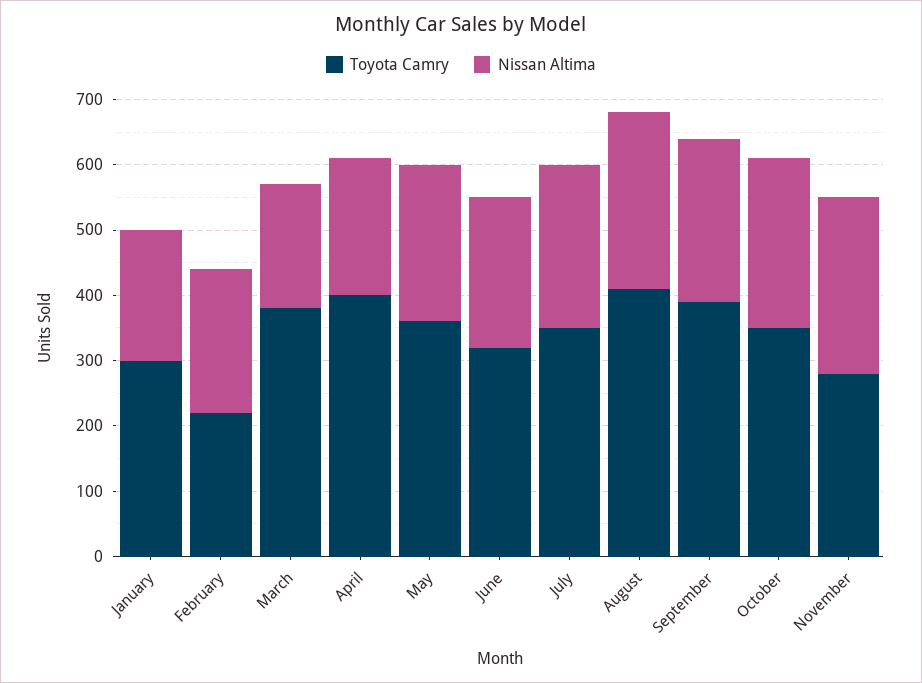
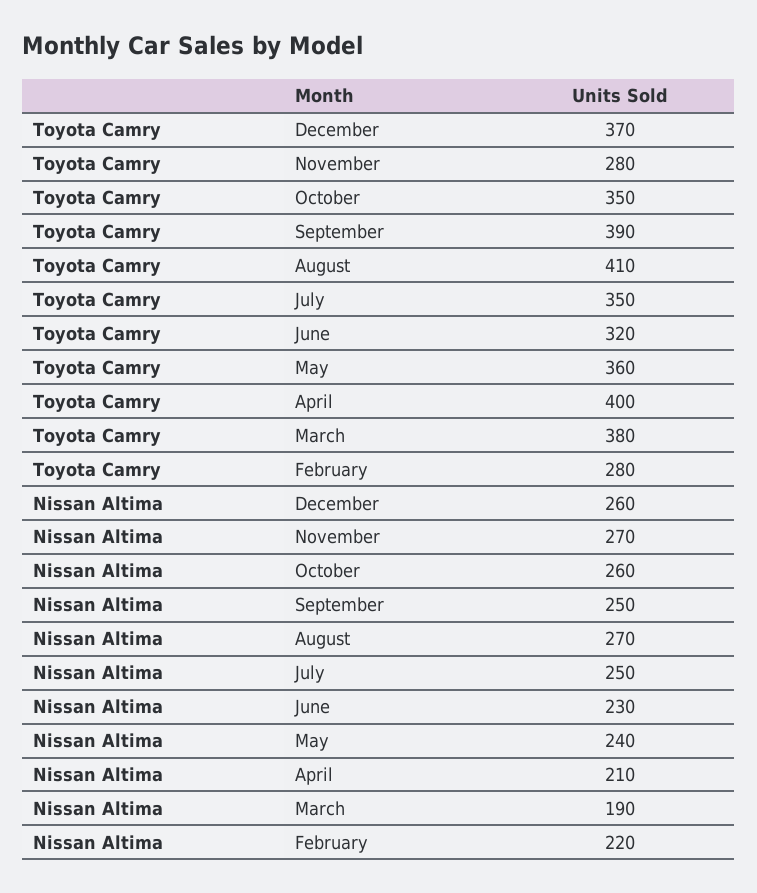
Toyota Camry, January: 300 -> none
Nissan Altima, January: 200 -> none
Toyota Camry, February: 220 -> 280
Toyota Camry, December: none -> 370
Nissan Altima, December: none -> 260

